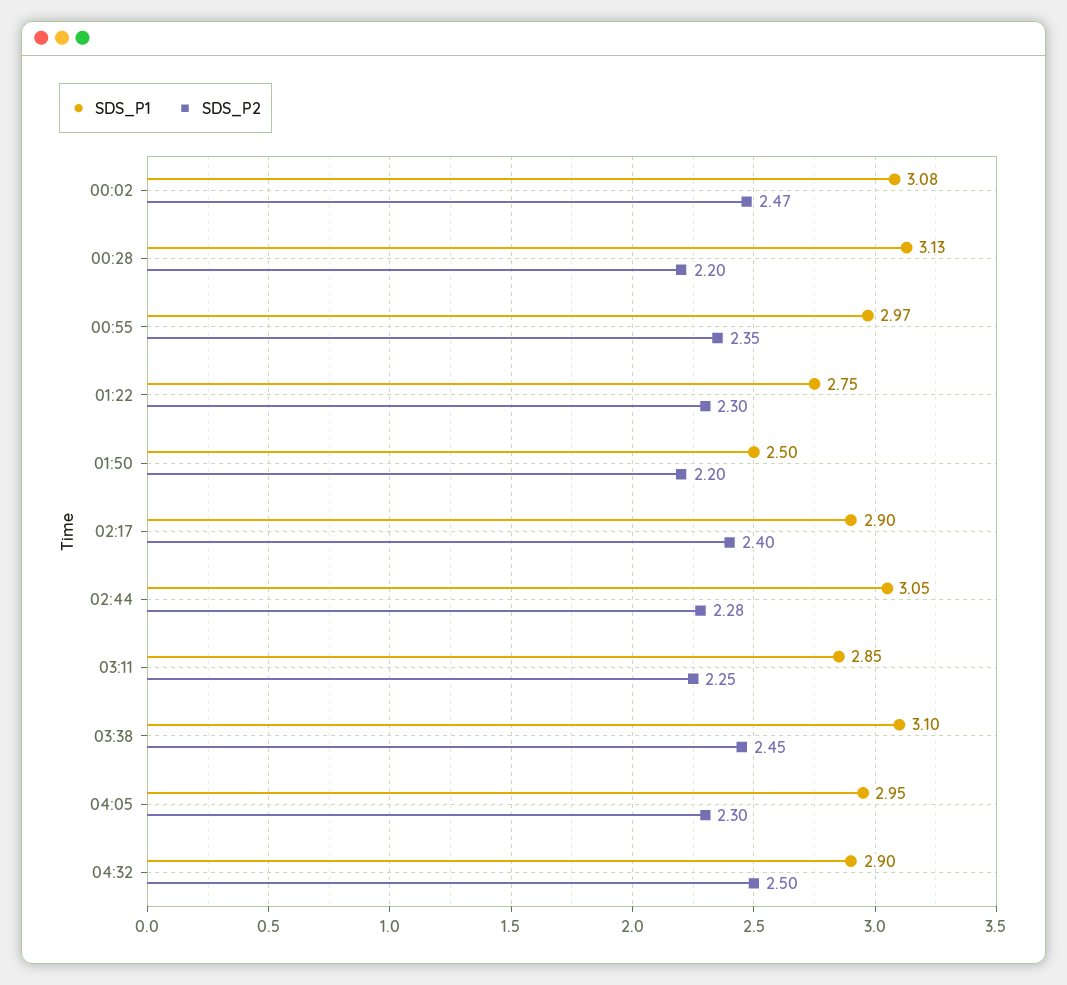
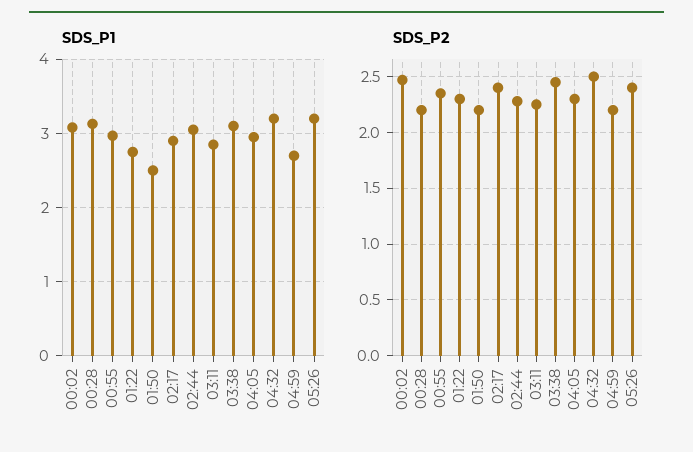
SDS_P1, 04:32: 2.9 -> 3.2
SDS_P1, 04:59: none -> 2.7
SDS_P1, 05:26: none -> 3.2
SDS_P2, 04:59: none -> 2.2
SDS_P2, 05:26: none -> 2.4

